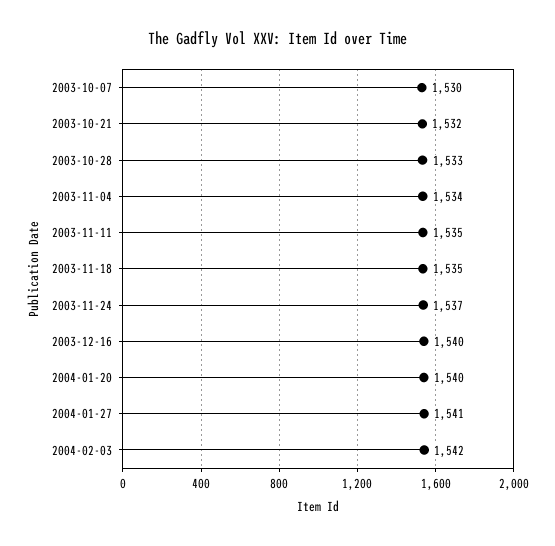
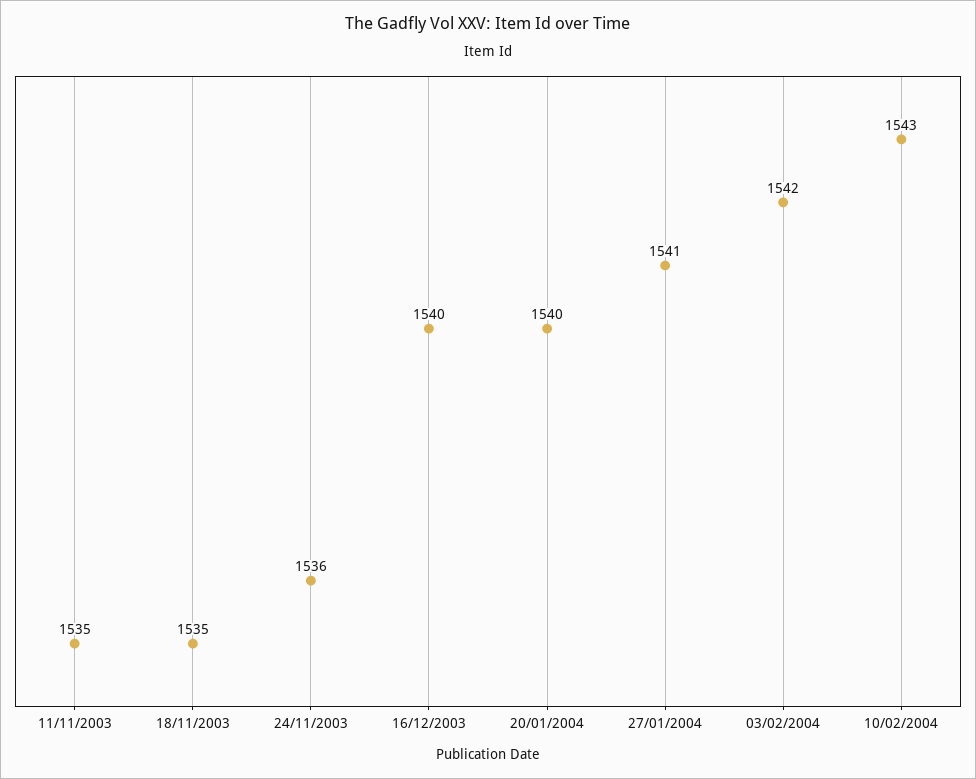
2003-10-07: 1530 -> none
2003-10-21: 1532 -> none
2003-10-28: 1533 -> none
2003-11-04: 1534 -> none
2003-11-24: 1537 -> 1536
10/02/2004: none -> 1543

